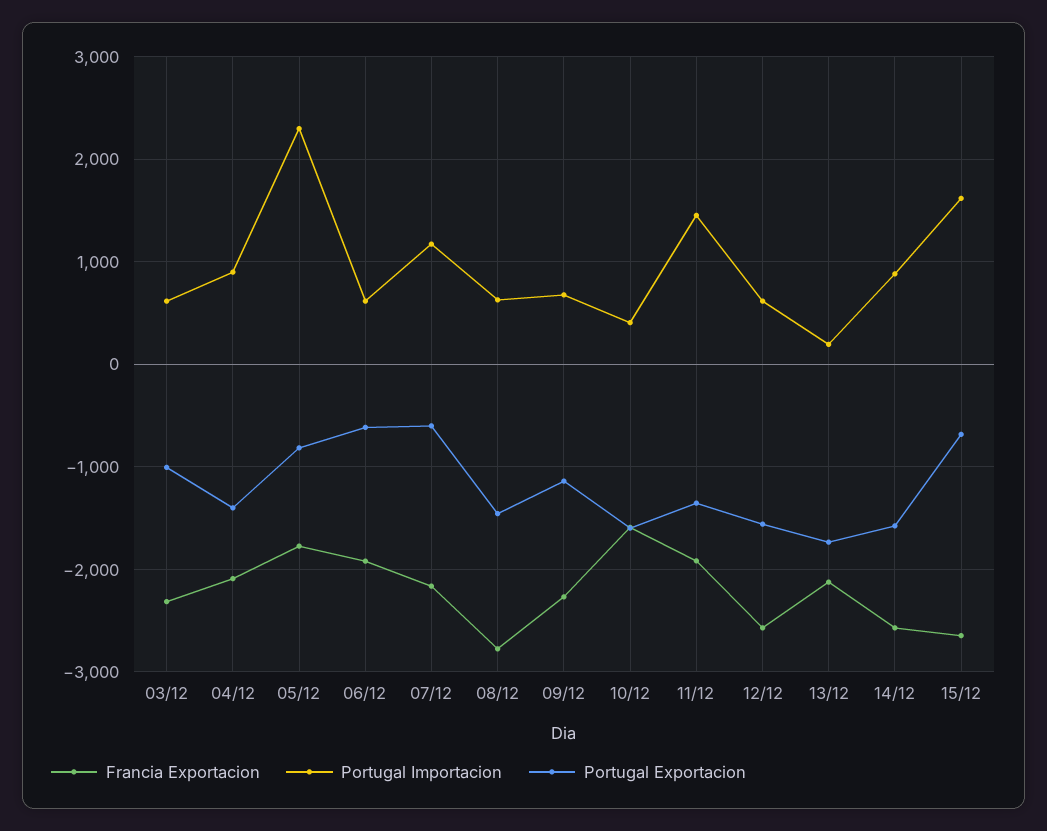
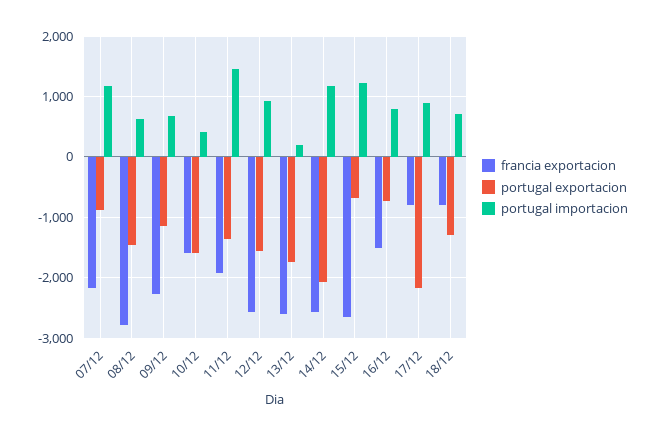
Francia Exportacion, 03/12: -2300 -> none
Portugal Importacion, 03/12: 600 -> none
Portugal Exportacion, 03/12: -1000 -> none
Francia Exportacion, 04/12: -2100 -> none
Portugal Importacion, 04/12: 900 -> none
Portugal Exportacion, 04/12: -1400 -> none
Francia Exportacion, 05/12: -1800 -> none
Portugal Importacion, 05/12: 2300 -> none
Portugal Exportacion, 05/12: -800 -> none
Francia Exportacion, 06/12: -1900 -> none
Portugal Importacion, 06/12: 600 -> none
Portugal Exportacion, 06/12: -600 -> none
Portugal Exportacion, 07/12: -600 -> -900
Portugal Importacion, 12/12: 600 -> 900
Francia Exportacion, 13/12: -2100 -> -2600
Portugal Importacion, 14/12: 900 -> 1200
Portugal Exportacion, 14/12: -1600 -> -2100
Portugal Importacion, 15/12: 1600 -> 1200
Francia Exportacion, 16/12: none -> -1500
Portugal Exportacion, 16/12: none -> -700
Portugal Importacion, 16/12: none -> 800
Francia Exportacion, 17/12: none -> -800
Portugal Exportacion, 17/12: none -> -2200
Portugal Importacion, 17/12: none -> 900
Francia Exportacion, 18/12: none -> -800
Portugal Exportacion, 18/12: none -> -1300
Portugal Importacion, 18/12: none -> 700

